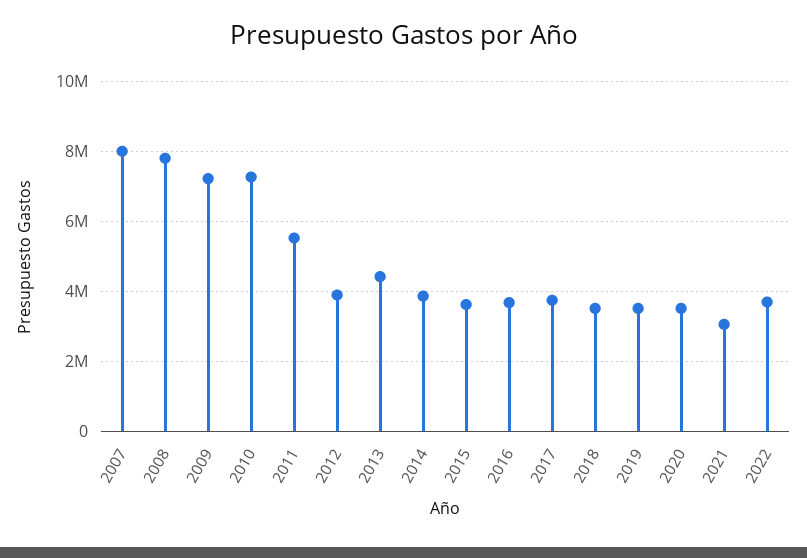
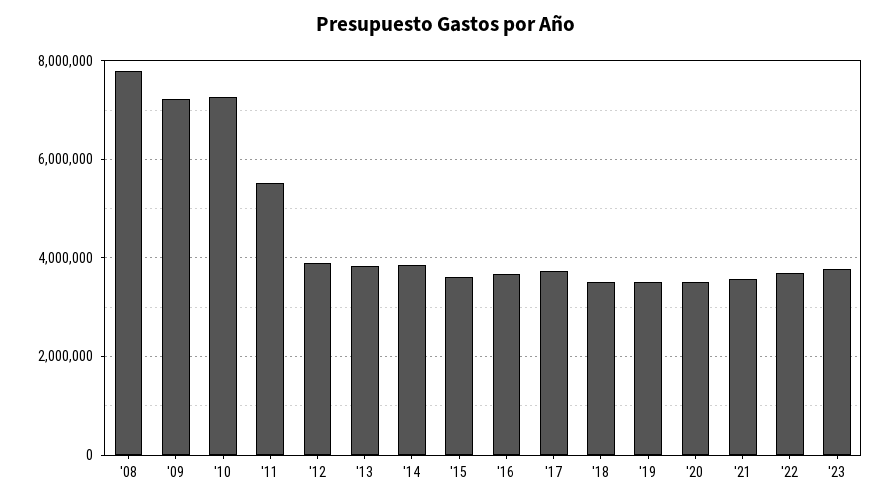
2007: 8000000 -> none
2013: 4400000 -> 3800000
2021: 3000000 -> 3600000
'23: none -> 3800000

